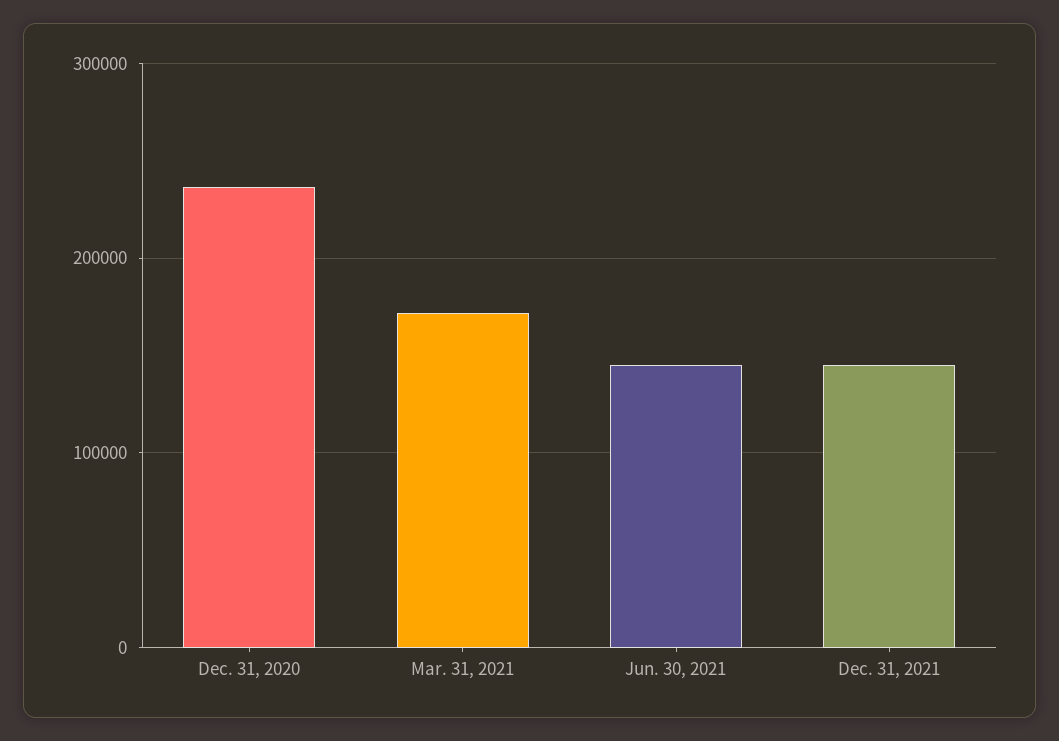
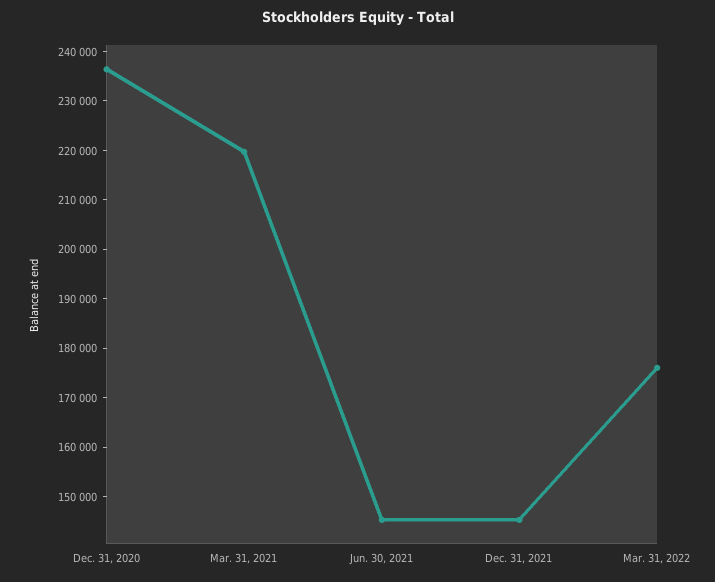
Mar. 31, 2021: 170000 -> 220000
Mar. 31, 2022: none -> 176000

